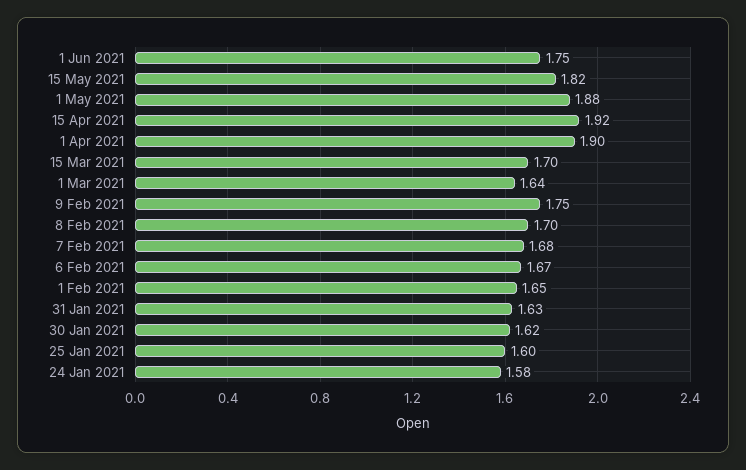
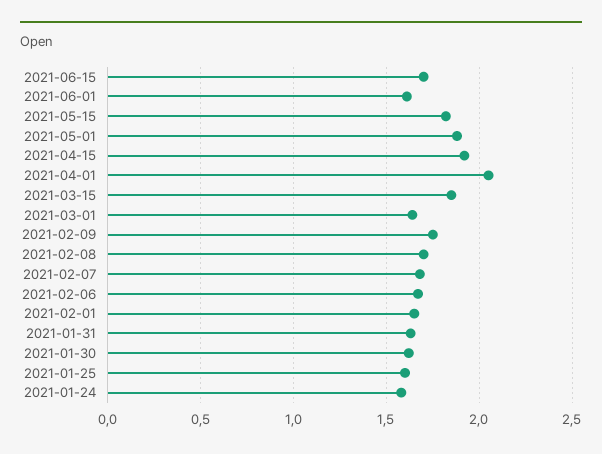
1 Jun 2021: 1.75 -> 1.6
1 Apr 2021: 1.9 -> 2.05
15 Mar 2021: 1.7 -> 1.85
2021-06-15: none -> 1.7

